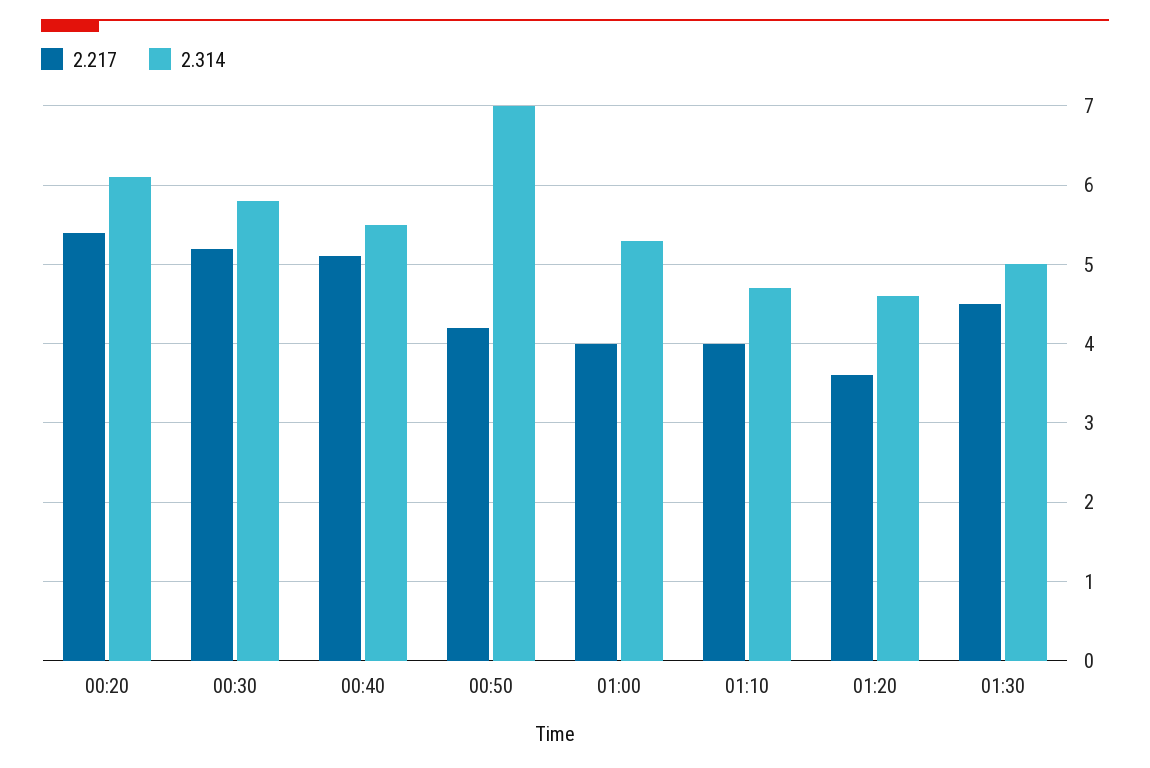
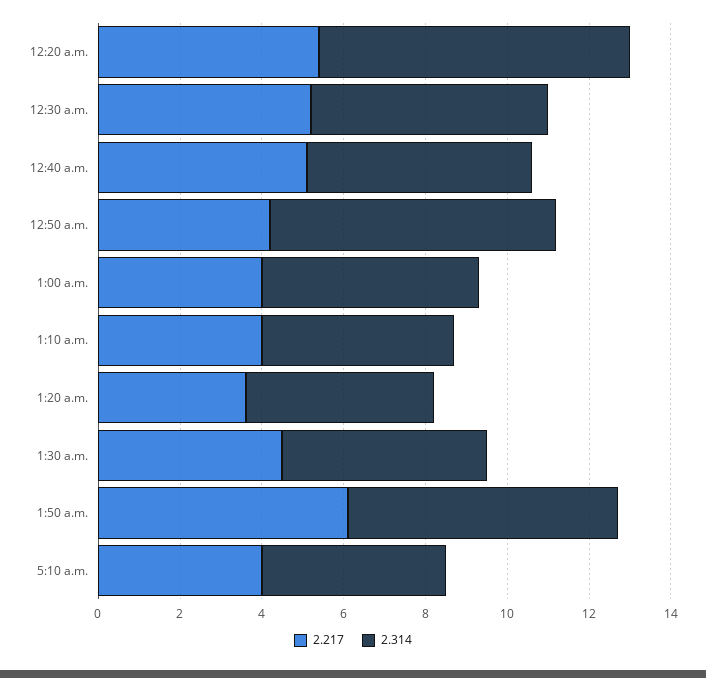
2.314, 00:20: 6.1 -> 7.5
2.217, 1:50 a.m.: none -> 6
2.314, 1:50 a.m.: none -> 6.5
2.217, 5:10 a.m.: none -> 4
2.314, 5:10 a.m.: none -> 4.5

